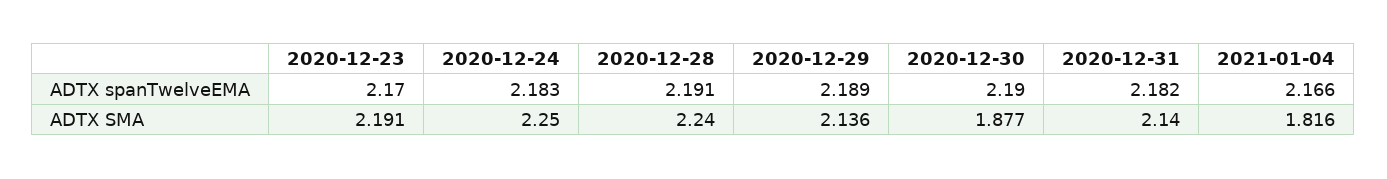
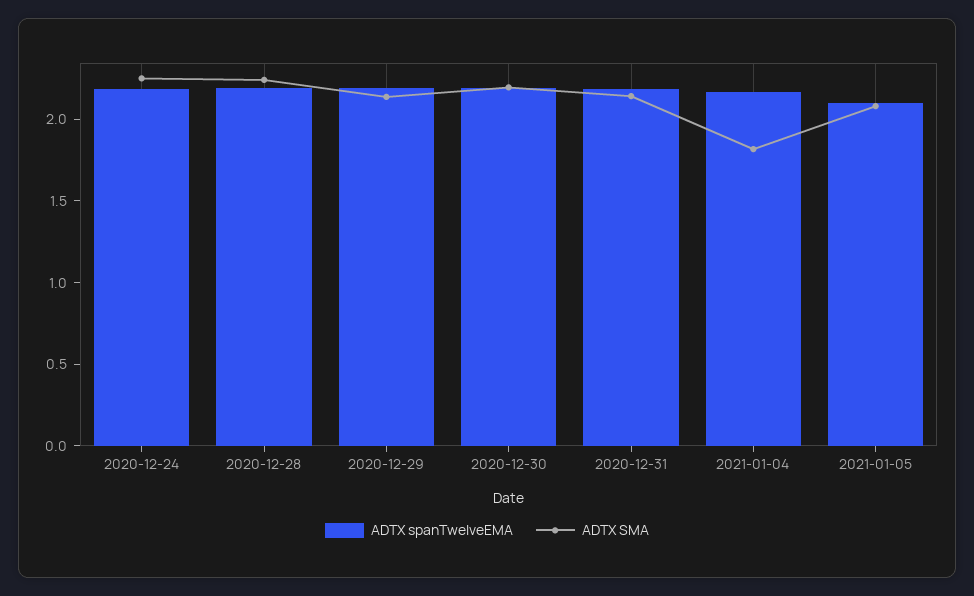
ADTX spanTwelveEMA, 2020-12-23: 2.17 -> none
ADTX SMA, 2020-12-23: 2.191 -> none
ADTX SMA, 2020-12-30: 1.877 -> 2.2
ADTX spanTwelveEMA, 2021-01-05: none -> 2.1
ADTX SMA, 2021-01-05: none -> 2.1

